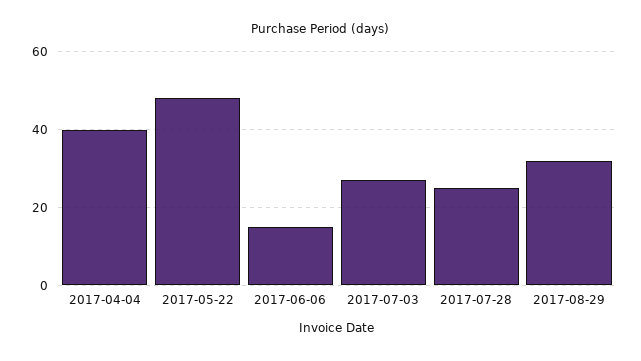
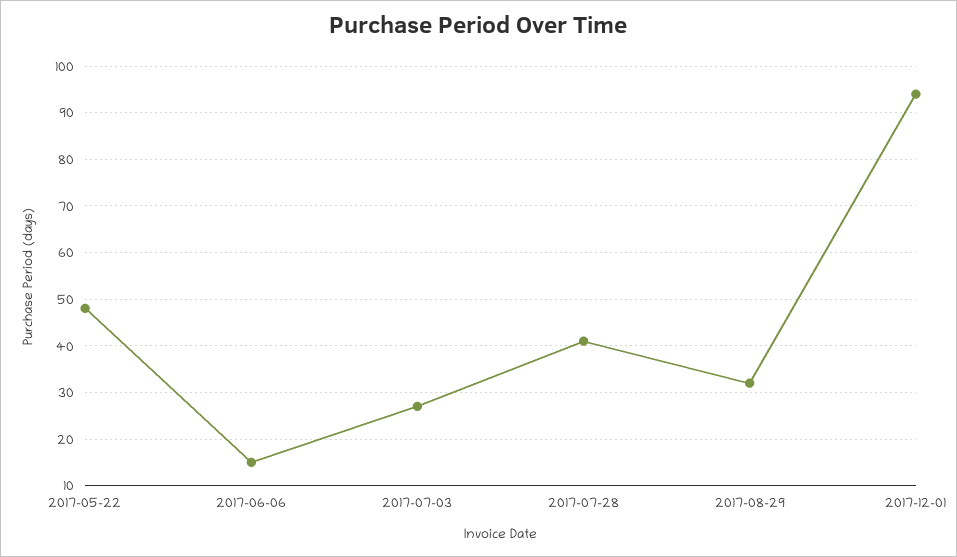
2017-04-04: 40 -> none
2017-07-28: 25 -> 40
2017-12-01: none -> 95

